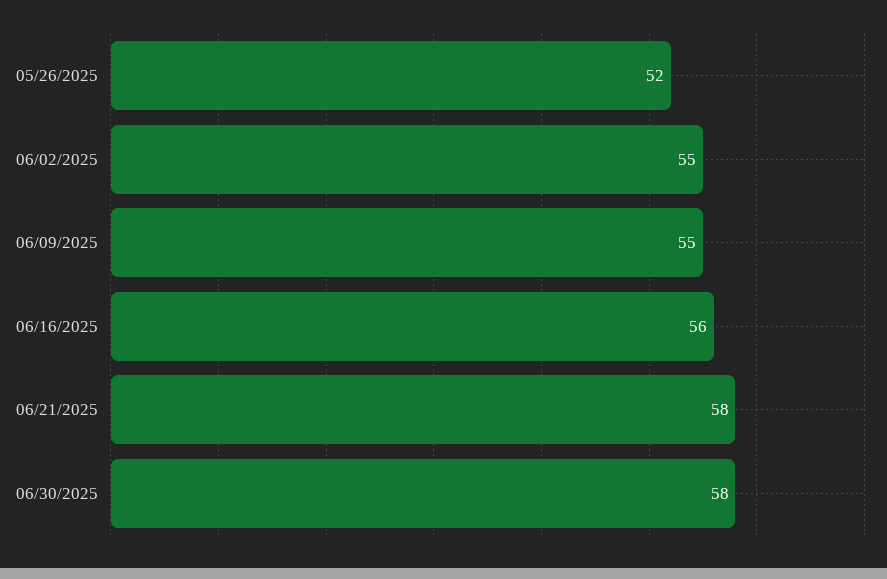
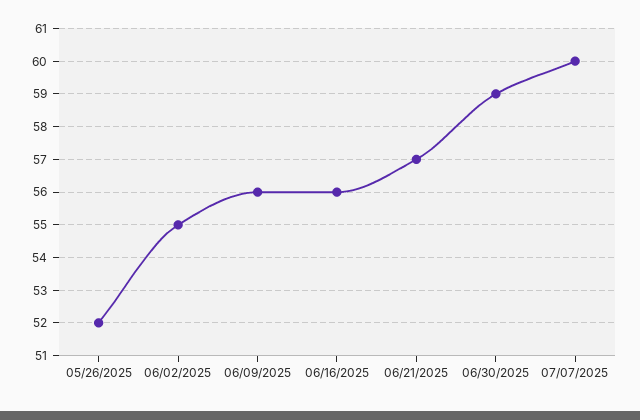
06/09/2025: 55 -> 56
06/21/2025: 58 -> 57
06/30/2025: 58 -> 59
07/07/2025: none -> 60

